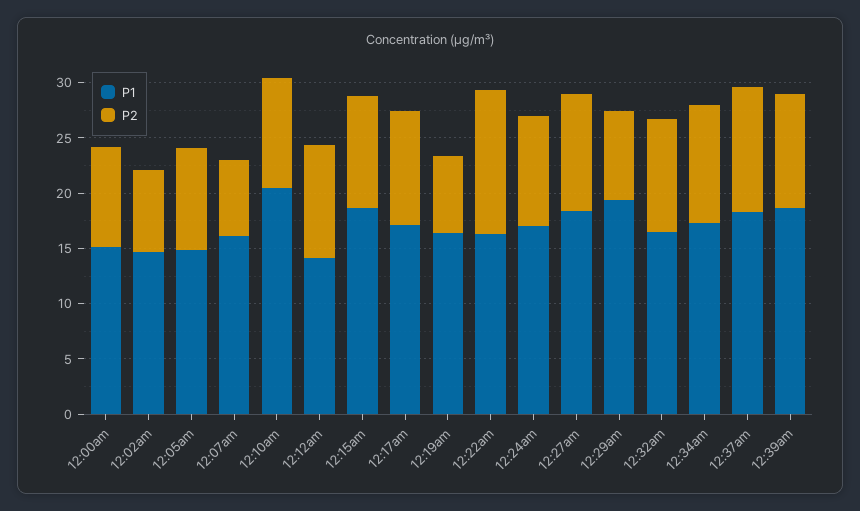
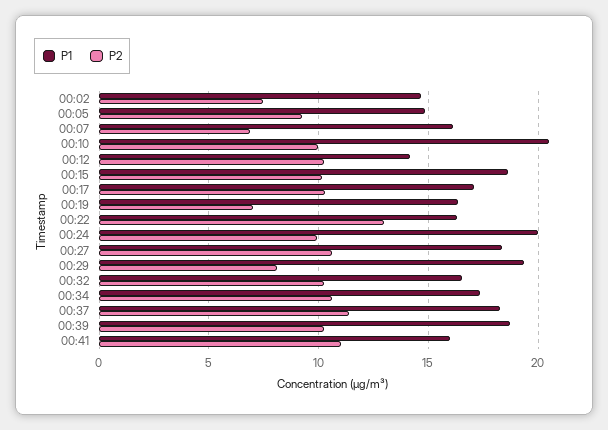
P1, 12:00am: 15 -> none
P2, 12:00am: 9 -> none
P1, 12:24am: 17 -> 20
P1, 00:41: none -> 16
P2, 00:41: none -> 11

